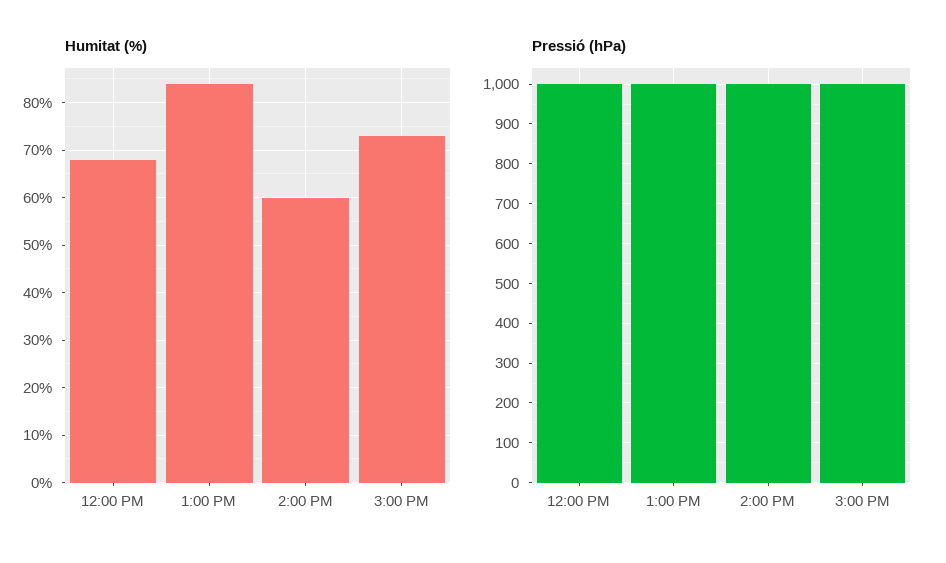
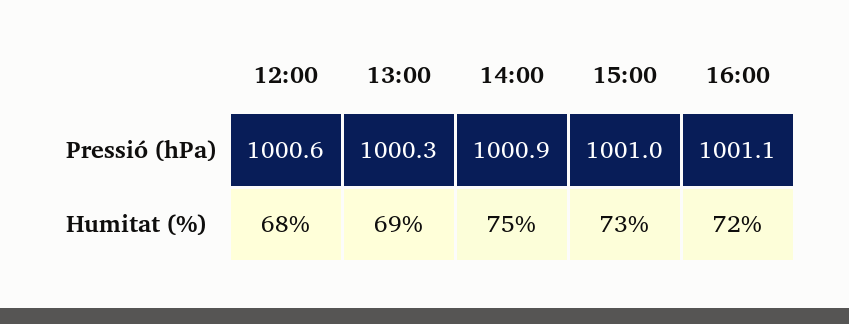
Humitat (%), 1:00 PM: 85 -> 69
Humitat (%), 2:00 PM: 60 -> 75
Pressió (hPa), 16:00: none -> 1001.1
Humitat (%), 16:00: none -> 72

